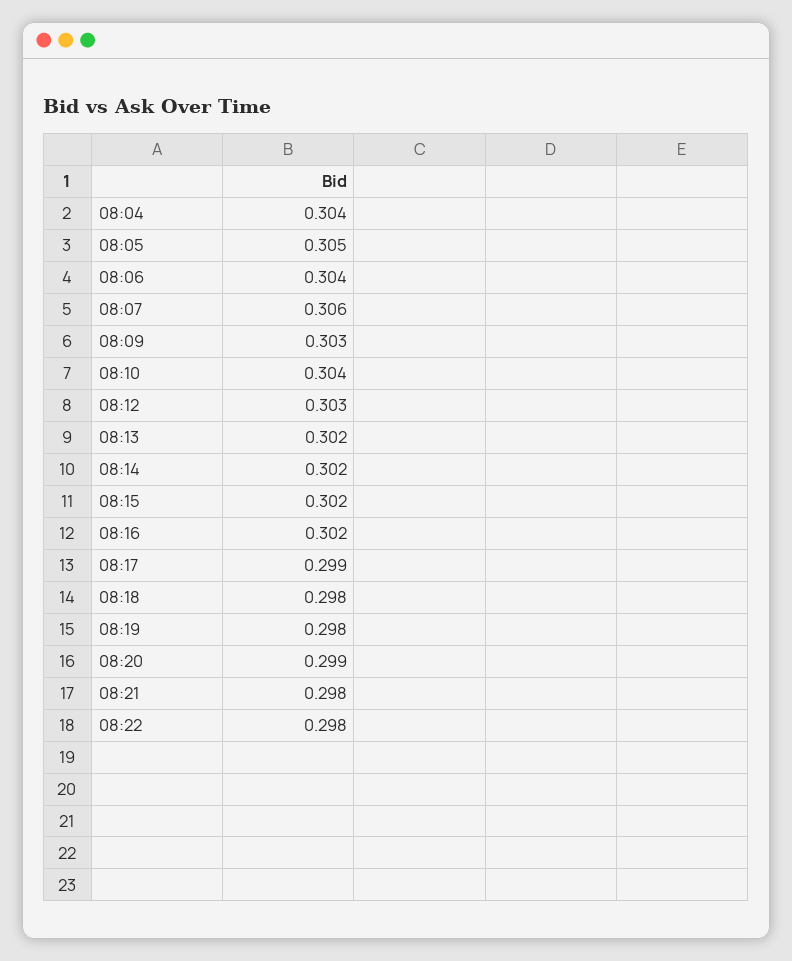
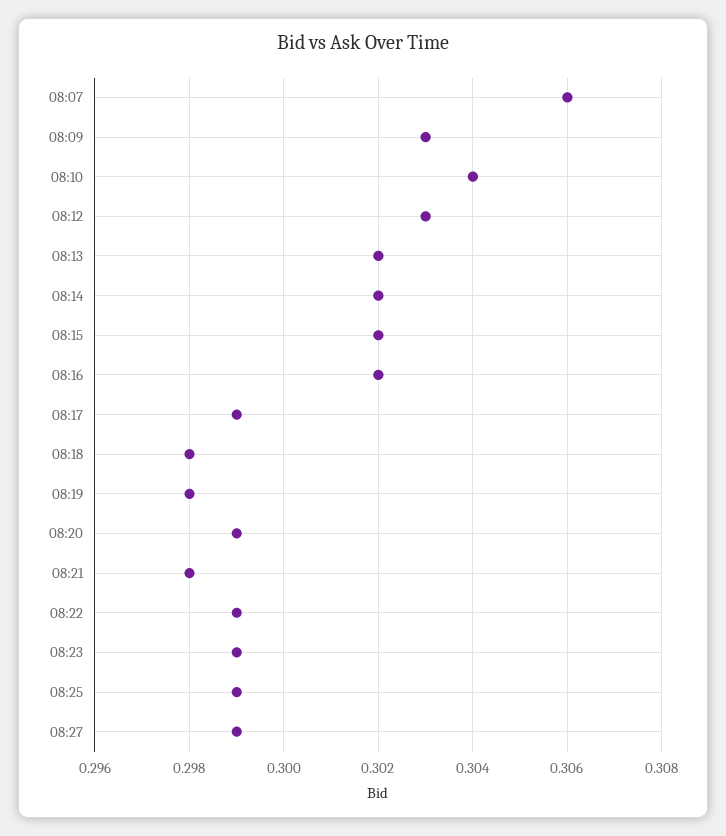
08:04: 0.304 -> none
08:05: 0.305 -> none
08:06: 0.304 -> none
08:22: 0.298 -> 0.299
08:23: none -> 0.299
08:25: none -> 0.299
08:27: none -> 0.299

